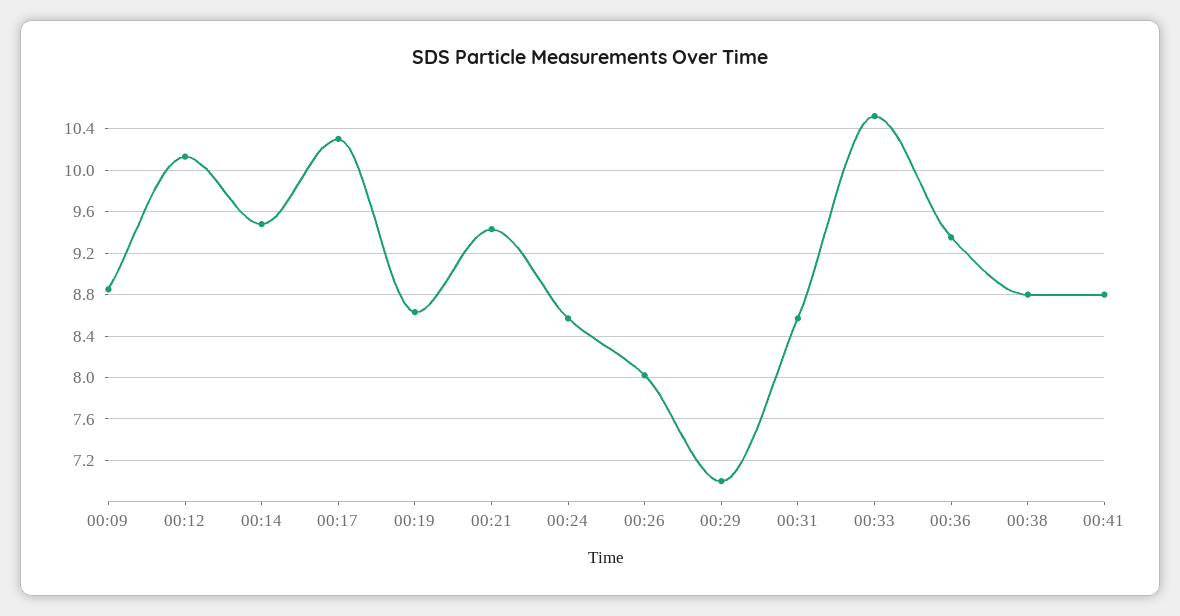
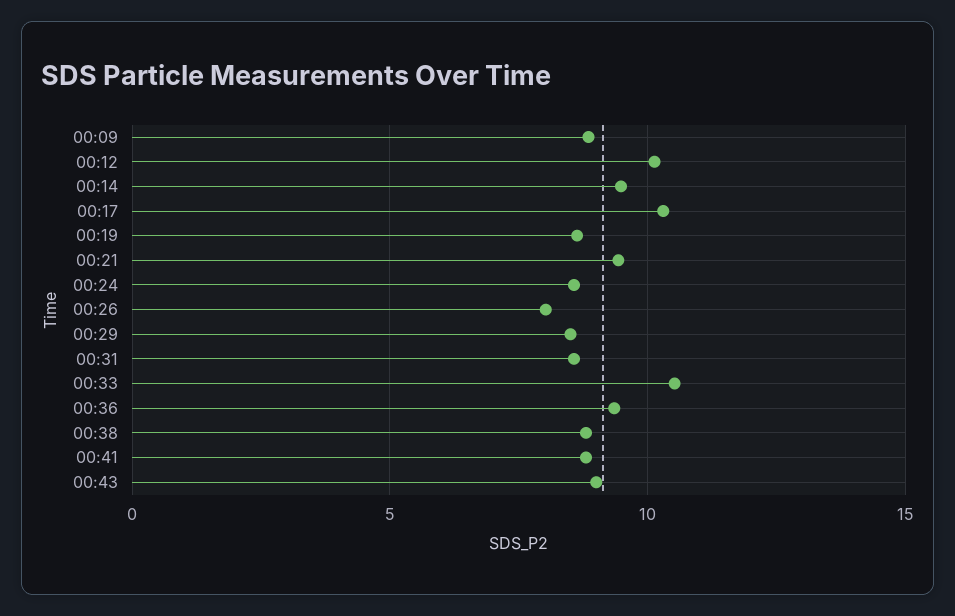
00:29: 7 -> 8.5
00:43: none -> 9

